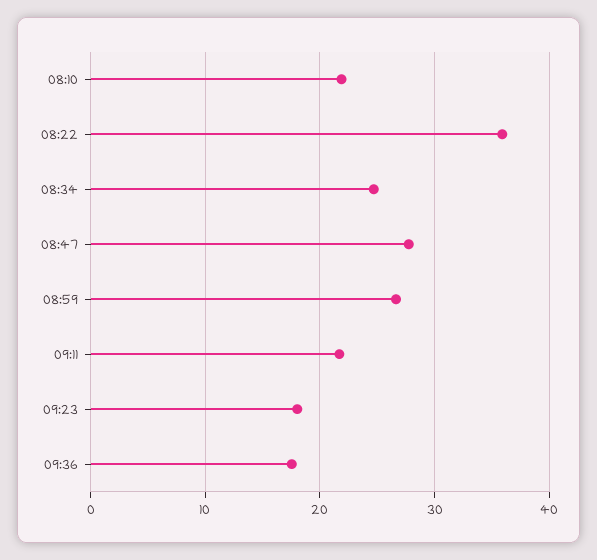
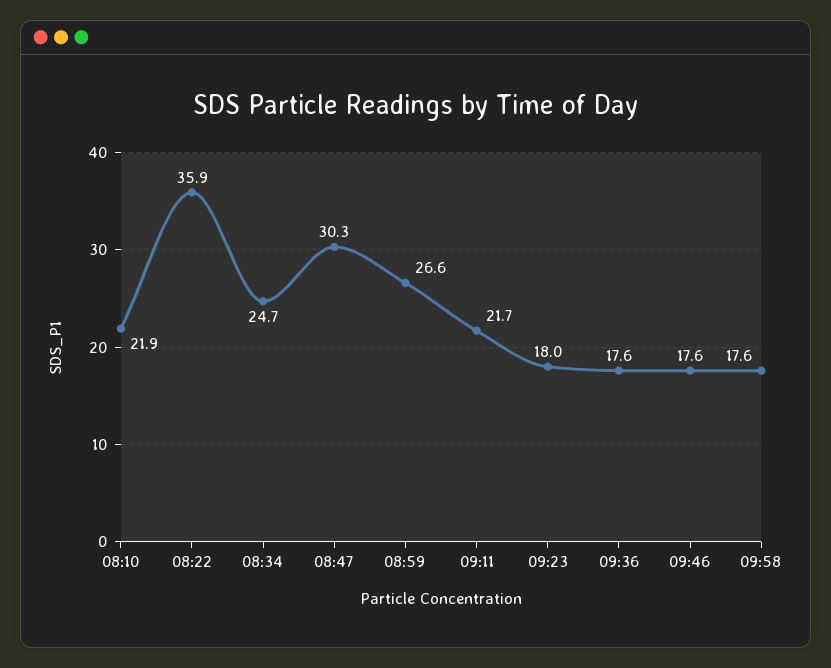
08:47: 28 -> 30.3
09:46: none -> 17.6
09:58: none -> 17.6

